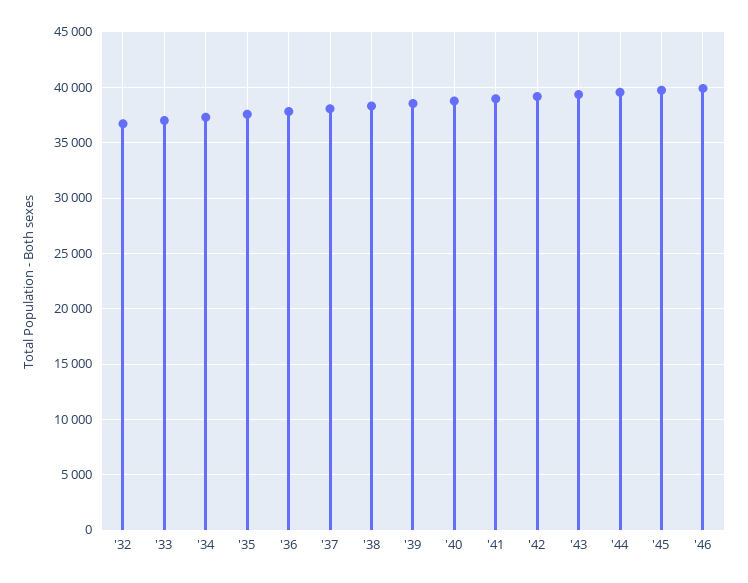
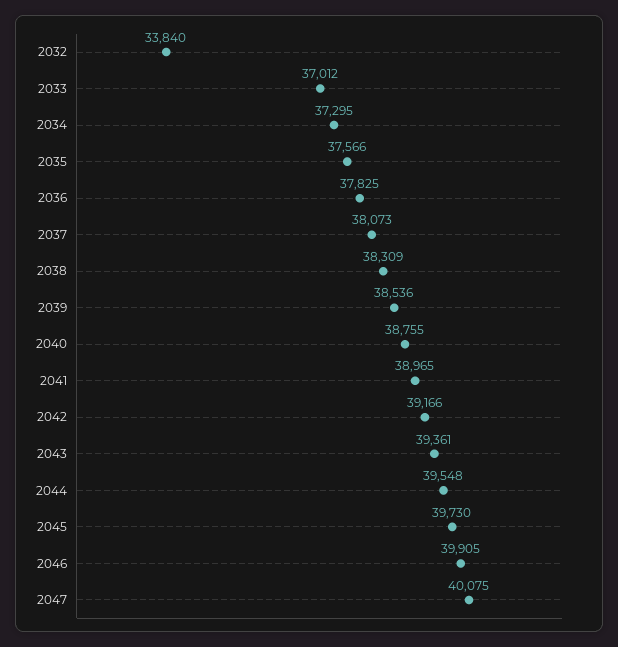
'32: 37000 -> 33840
2047: none -> 40075

